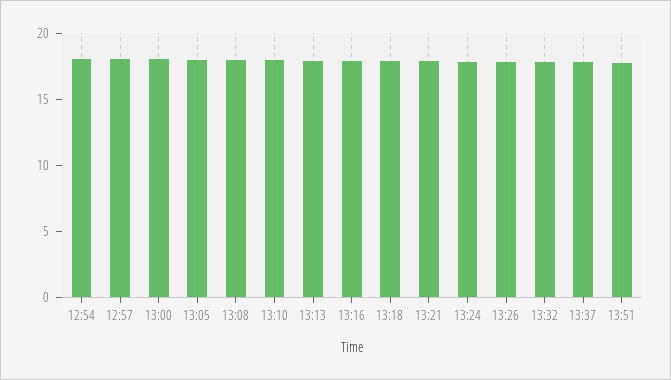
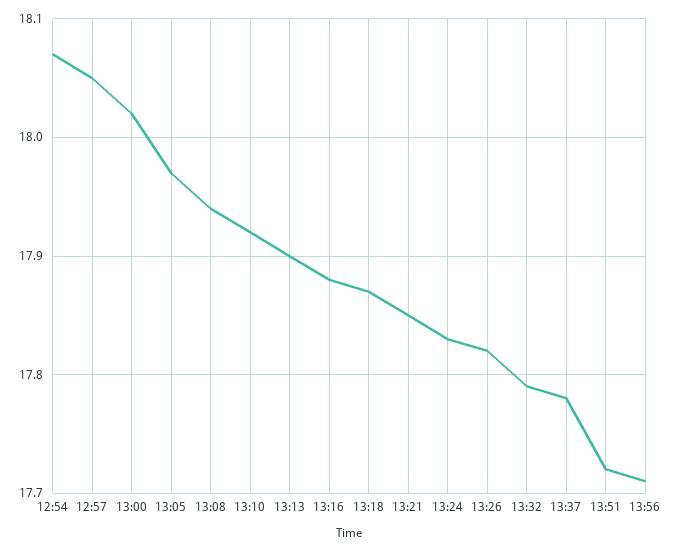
13:56: none -> 17.71

